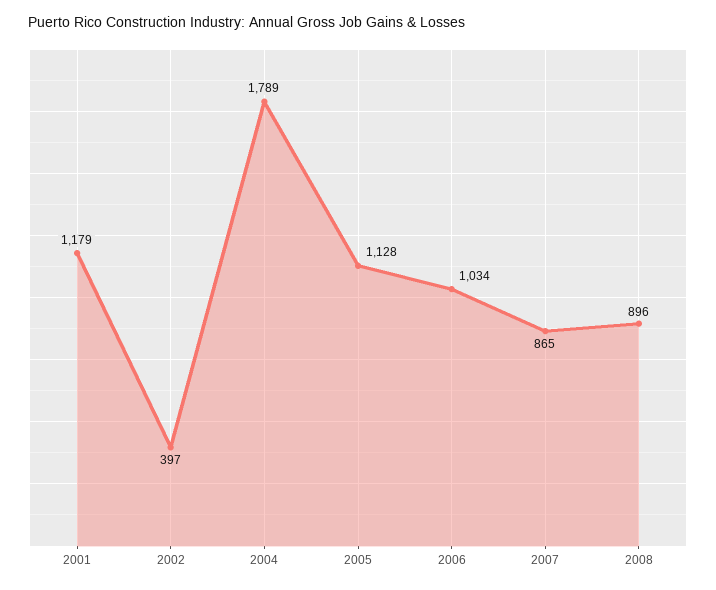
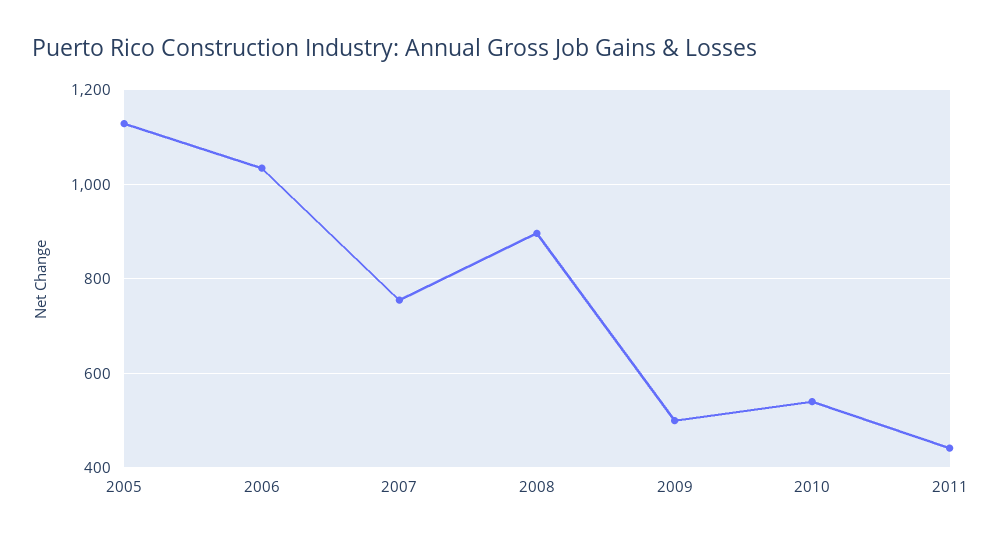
2001: 1179 -> none
2002: 397 -> none
2004: 1789 -> none
2007: 865 -> 760
2009: none -> 500
2010: none -> 540
2011: none -> 440

